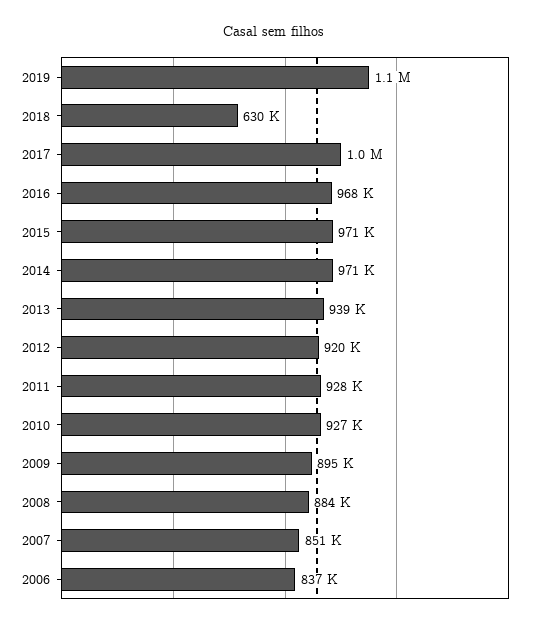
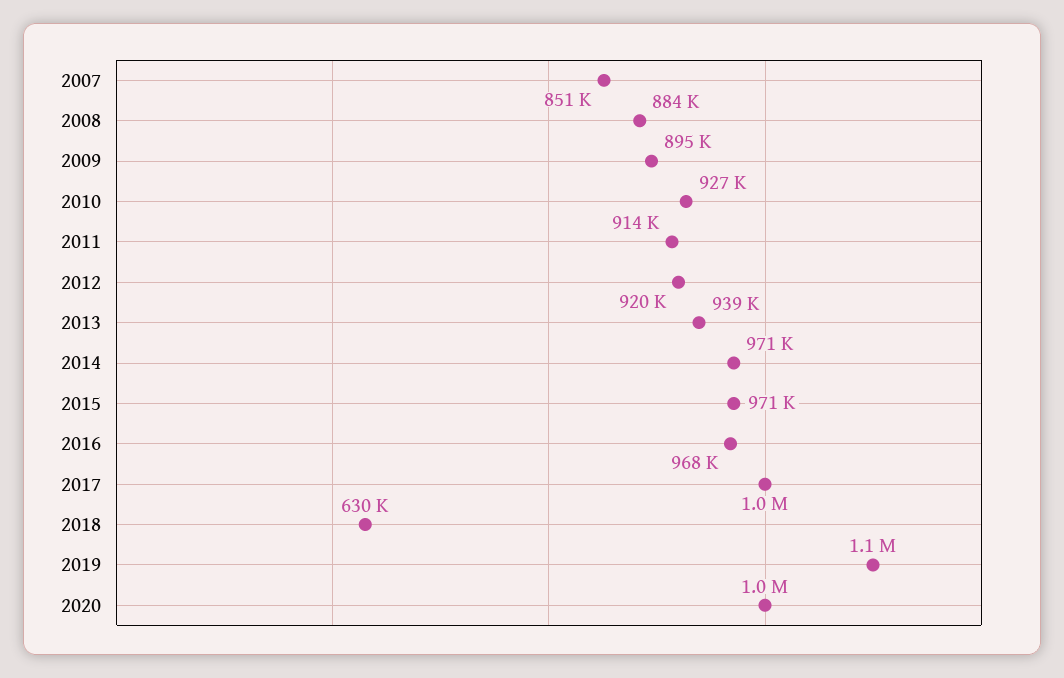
2011: 928000 -> 914000
2006: 837000 -> none
2020: none -> 1000000

